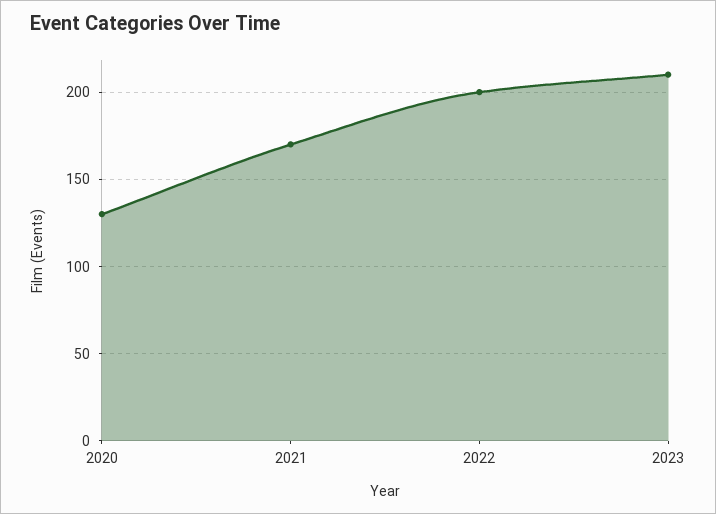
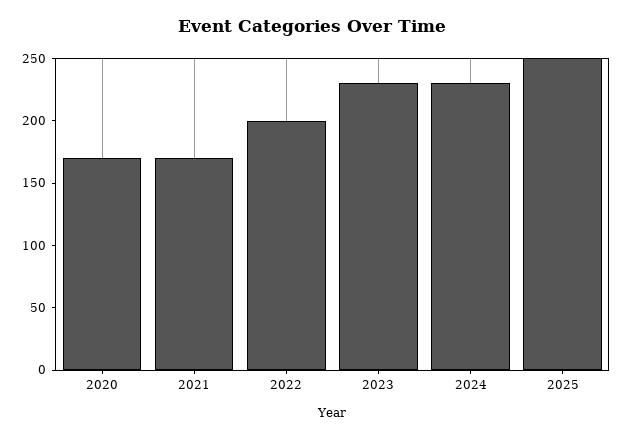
2020: 130 -> 170
2023: 210 -> 230
2024: none -> 230
2025: none -> 250

